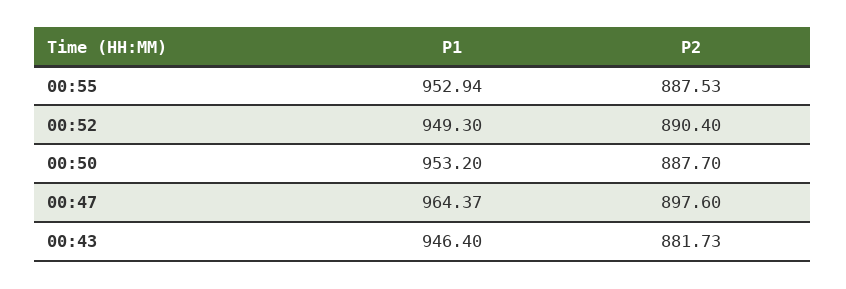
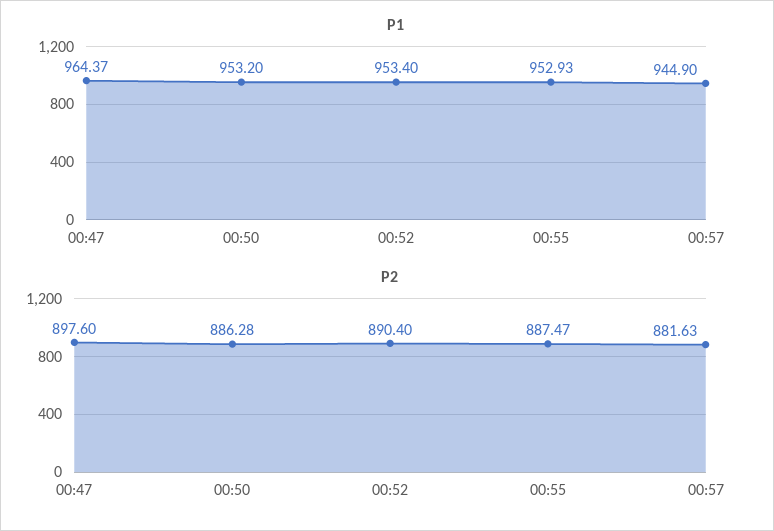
P1, 00:55: 952.94 -> 952.93
P2, 00:55: 887.53 -> 887.47
P1, 00:52: 949.3 -> 953.4
P2, 00:50: 887.7 -> 886.28
P1, 00:43: 946.4 -> none
P2, 00:43: 881.73 -> none
P1, 00:57: none -> 944.9
P2, 00:57: none -> 881.63

